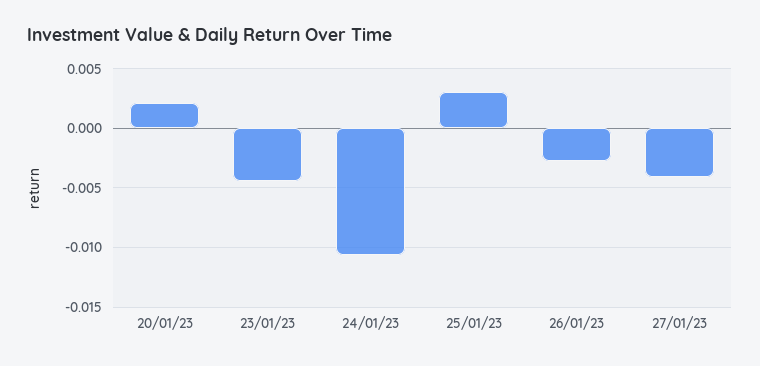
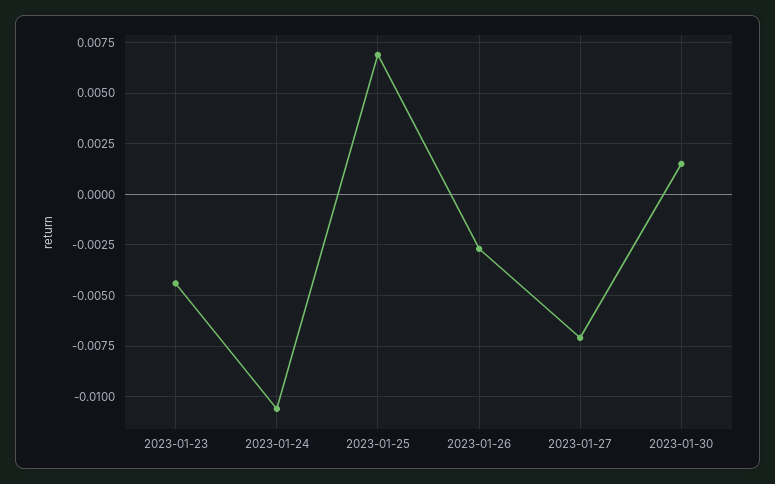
20/01/23: 0.002 -> none
25/01/23: 0.003 -> 0.007
27/01/23: -0.004 -> -0.007
2023-01-30: none -> 0.0015

